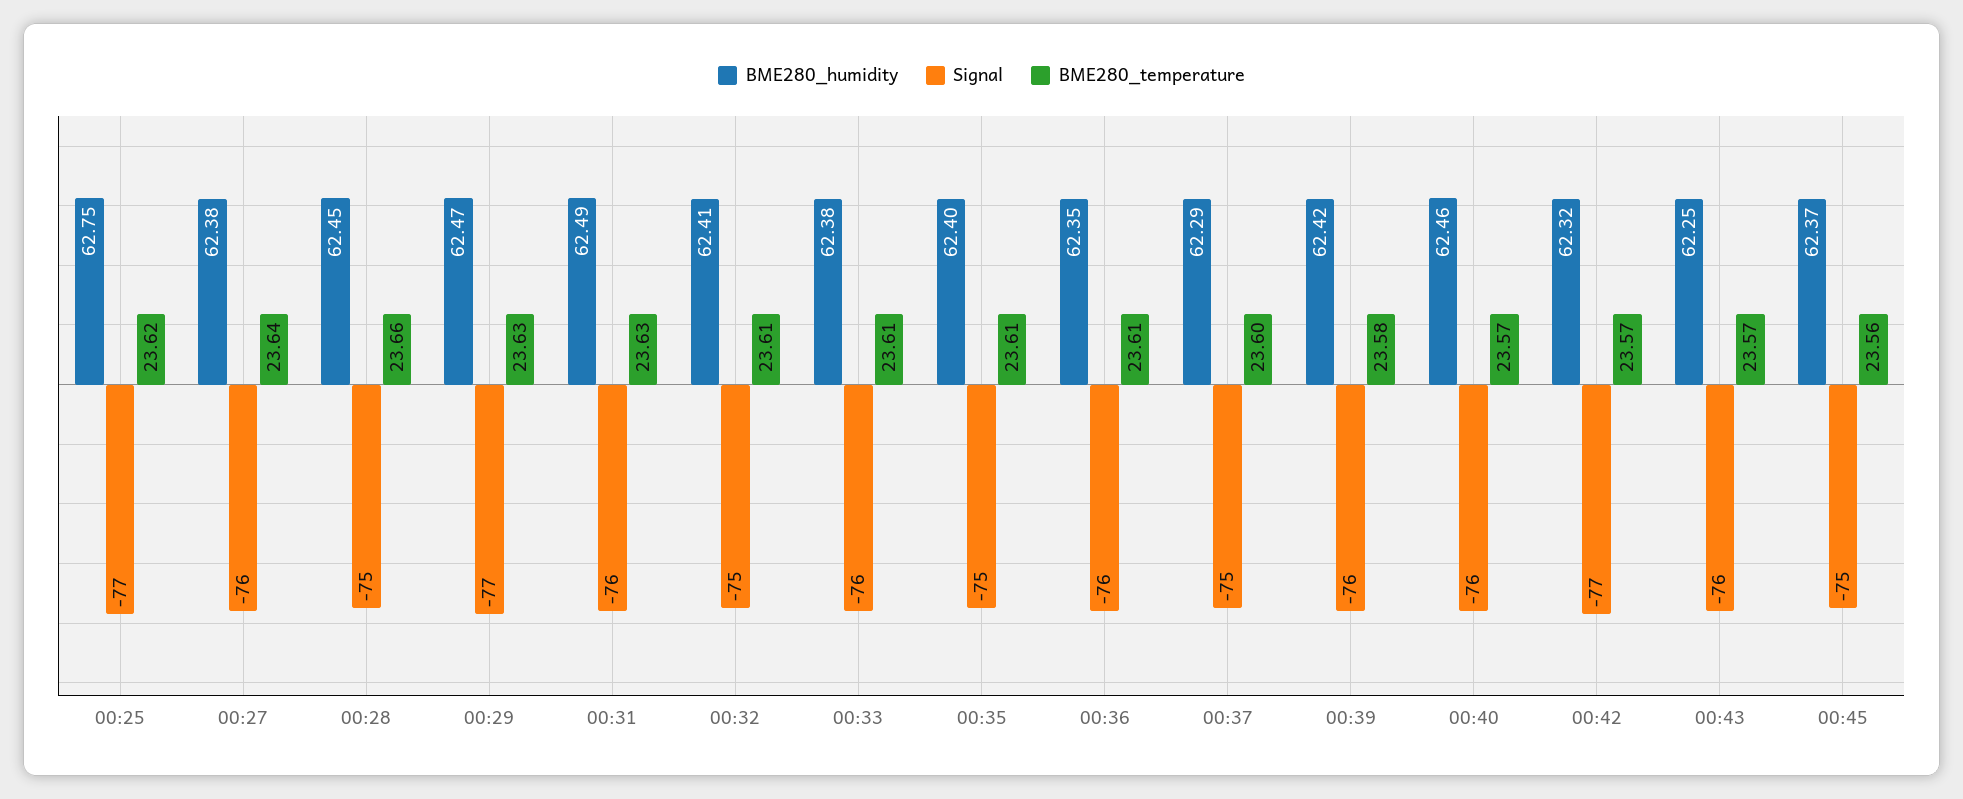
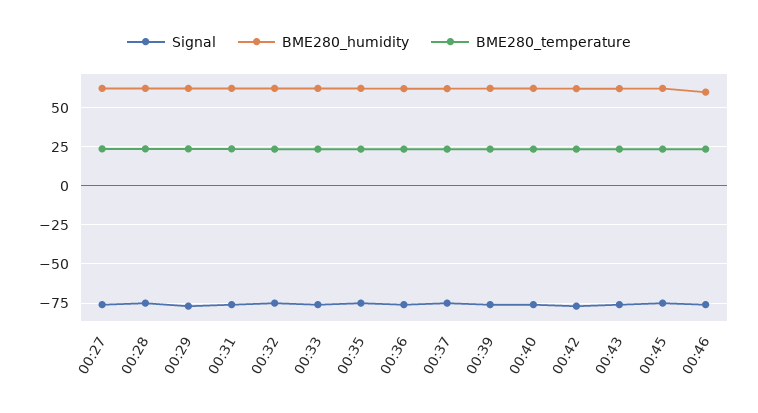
BME280_humidity, 00:25: 62.75 -> none
Signal, 00:25: -77 -> none
BME280_temperature, 00:25: 23.62 -> none
Signal, 00:46: none -> -75
BME280_humidity, 00:46: none -> 60
BME280_temperature, 00:46: none -> 25

